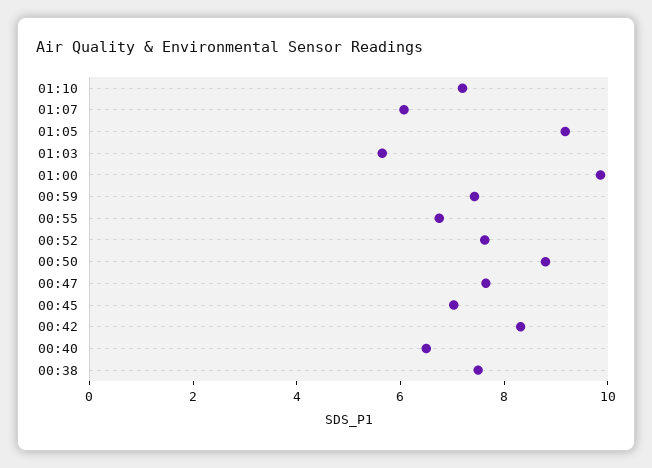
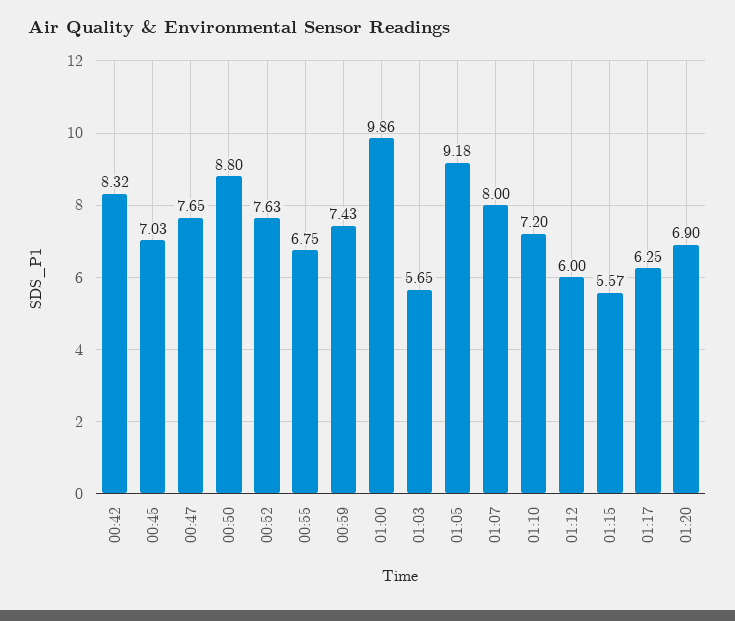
01:07: 6 -> 8
00:40: 6.5 -> none
00:38: 7.5 -> none
01:12: none -> 6
01:15: none -> 5.57
01:17: none -> 6.25
01:20: none -> 6.9

